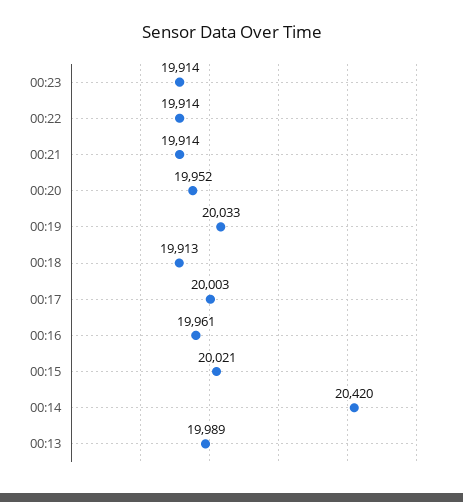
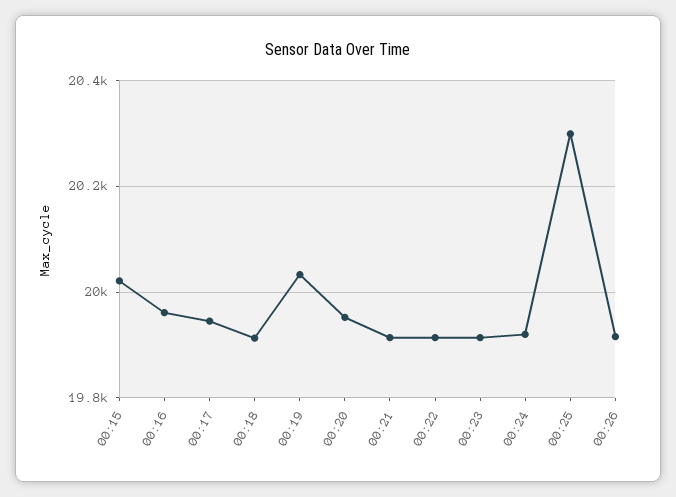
00:17: 20003 -> 19940
00:14: 20420 -> none
00:13: 19989 -> none
00:24: none -> 19920
00:25: none -> 20300
00:26: none -> 19920

